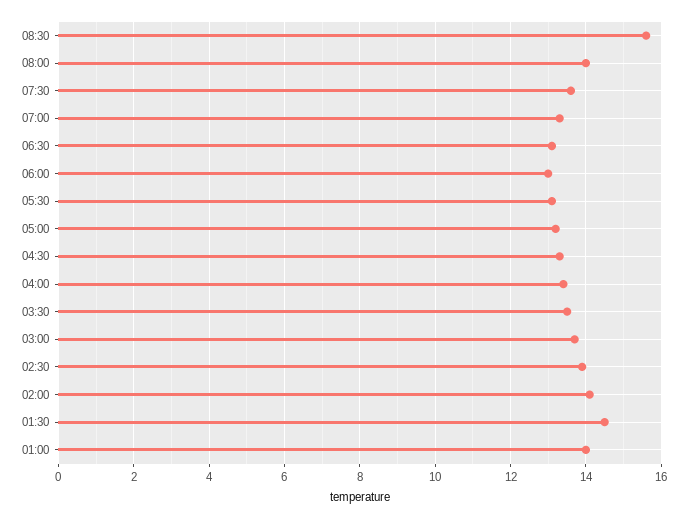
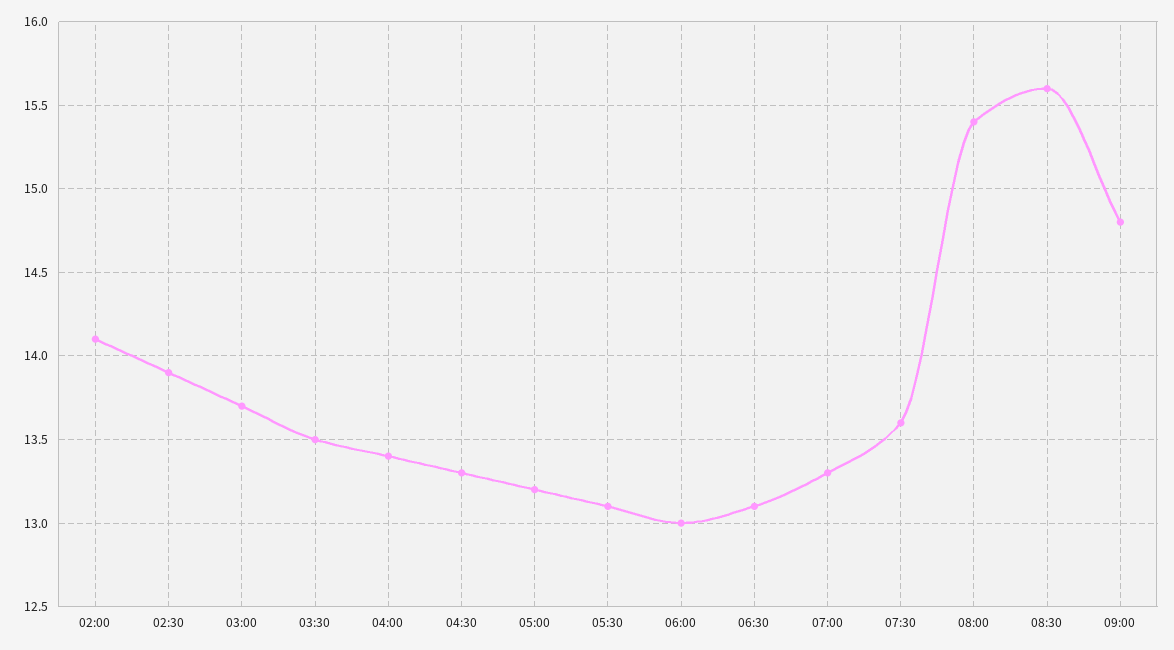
08:00: 14 -> 15.4
01:30: 14.5 -> none
01:00: 14 -> none
09:00: none -> 14.8

